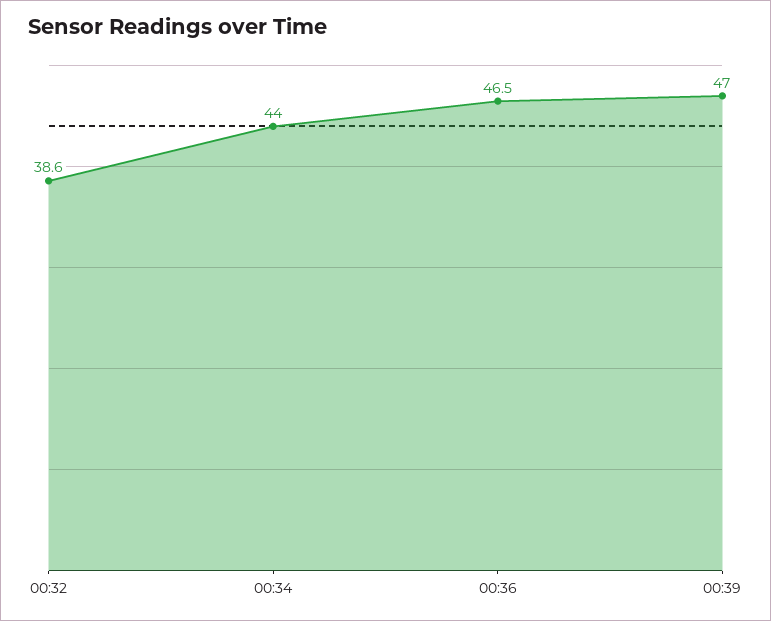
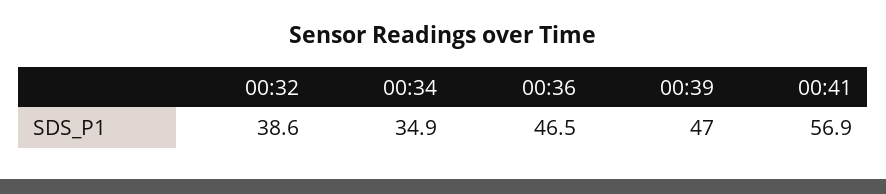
00:34: 44 -> 34.9
00:41: none -> 56.9

